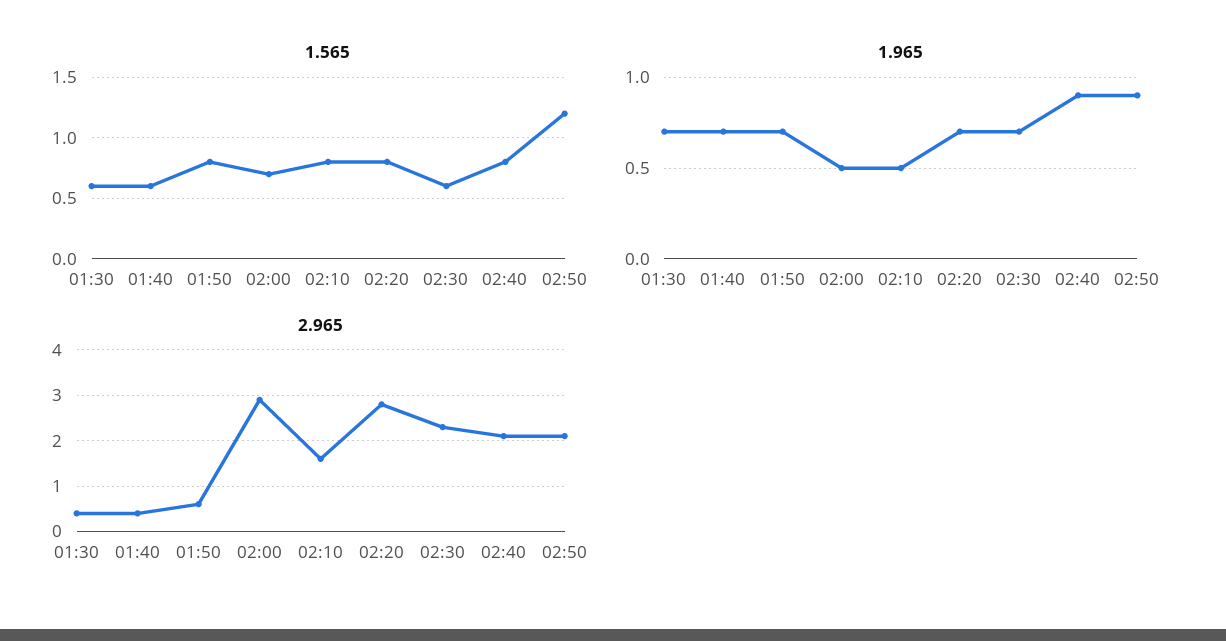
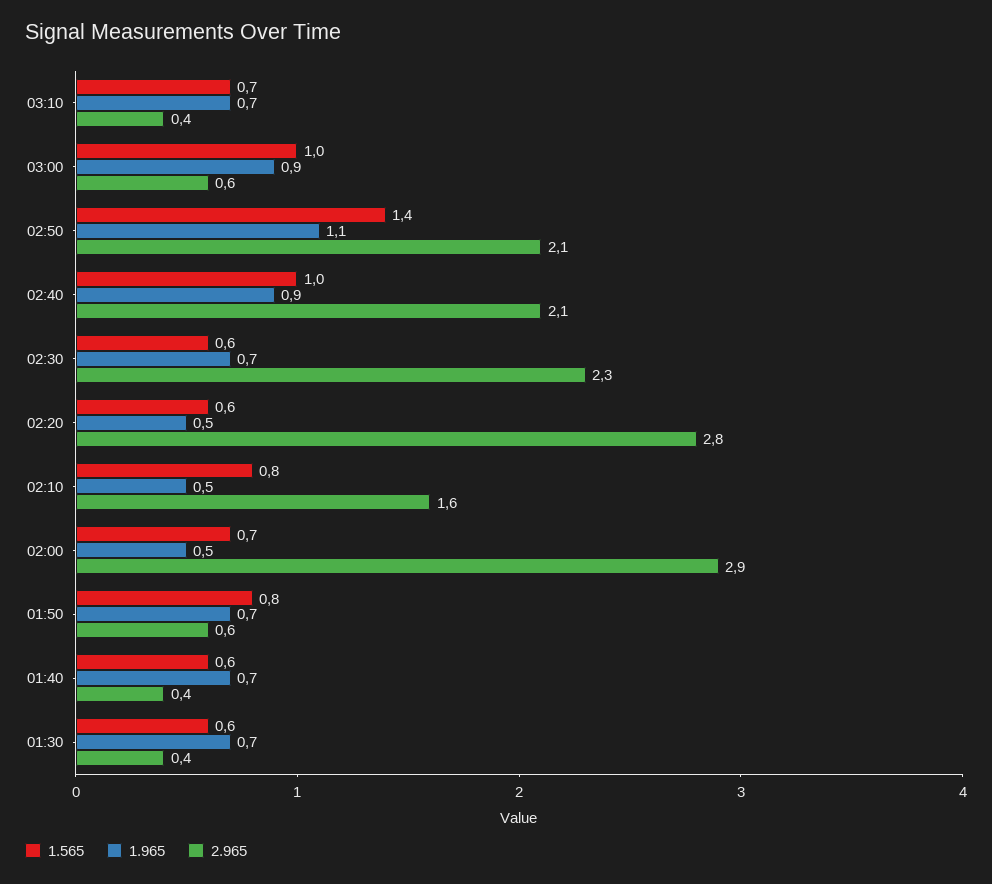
1.565, 02:20: 0.8 -> 0.6
1.565, 02:40: 0.8 -> 1
1.565, 02:50: 1.2 -> 1.4
1.965, 02:20: 0.7 -> 0.5
1.965, 02:50: 0.9 -> 1.1
1.565, 03:10: none -> 0.7
1.965, 03:10: none -> 0.7
2.965, 03:10: none -> 0.4
1.565, 03:00: none -> 1
1.965, 03:00: none -> 0.9
2.965, 03:00: none -> 0.6

